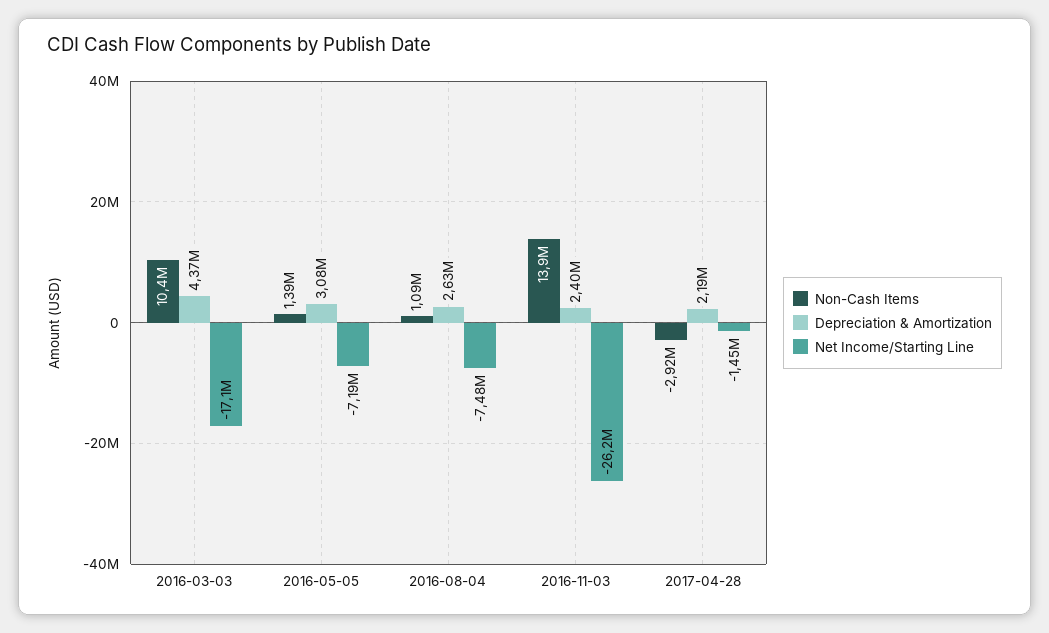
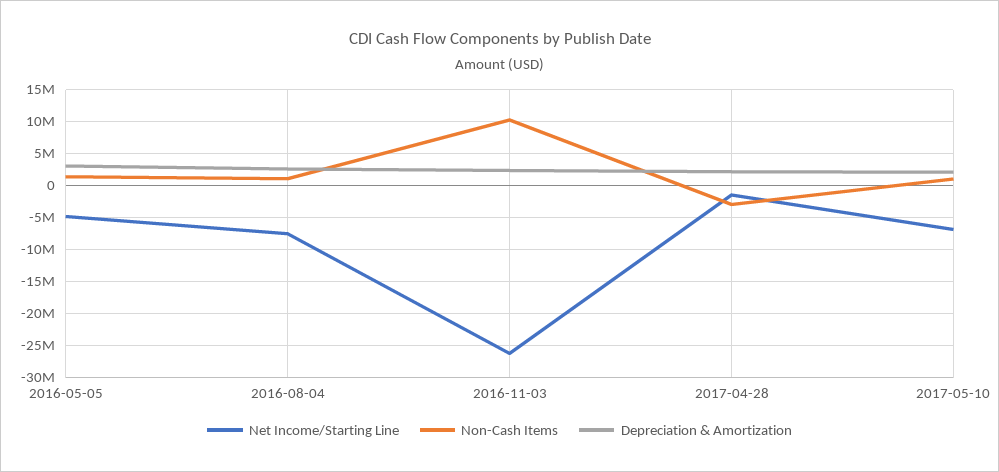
Non-Cash Items, 2016-03-03: 10400000 -> none
Depreciation & Amortization, 2016-03-03: 4370000 -> none
Net Income/Starting Line, 2016-03-03: -17100000 -> none
Net Income/Starting Line, 2016-05-05: -7190000 -> -5000000
Non-Cash Items, 2016-11-03: 13900000 -> 10000000
Net Income/Starting Line, 2017-05-10: none -> -7000000
Non-Cash Items, 2017-05-10: none -> 1000000
Depreciation & Amortization, 2017-05-10: none -> 2000000

